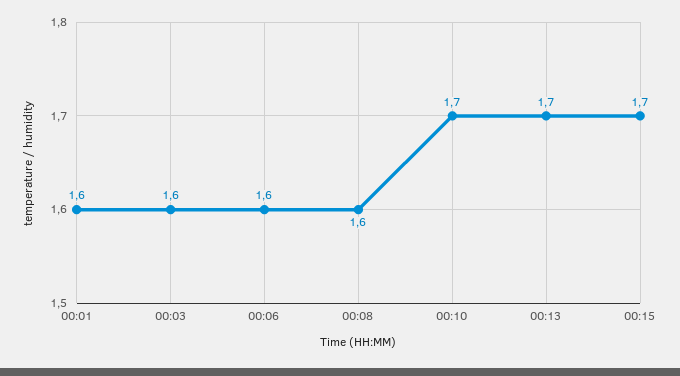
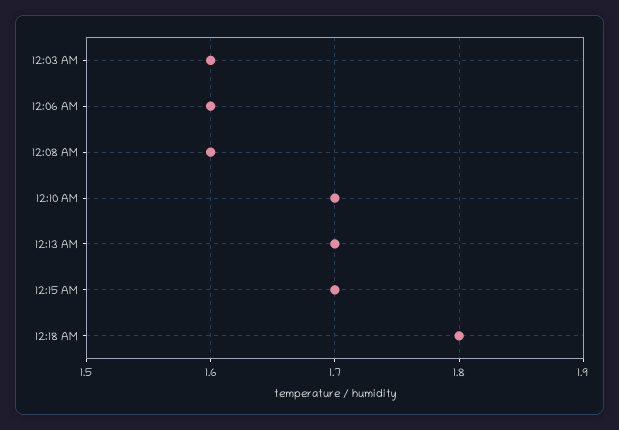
00:01: 1.6 -> none
12:18 AM: none -> 1.8

